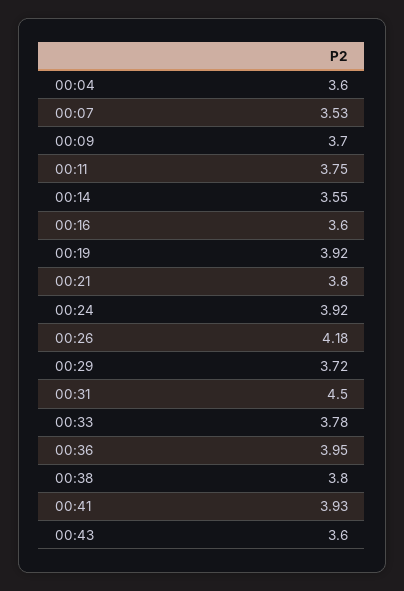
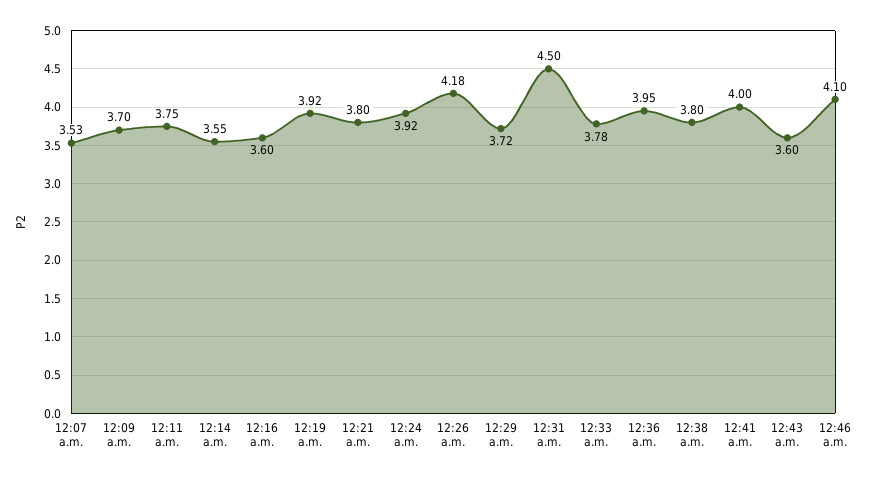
00:04: 3.6 -> none
00:41: 3.93 -> 4
12:46 a.m.: none -> 4.1

